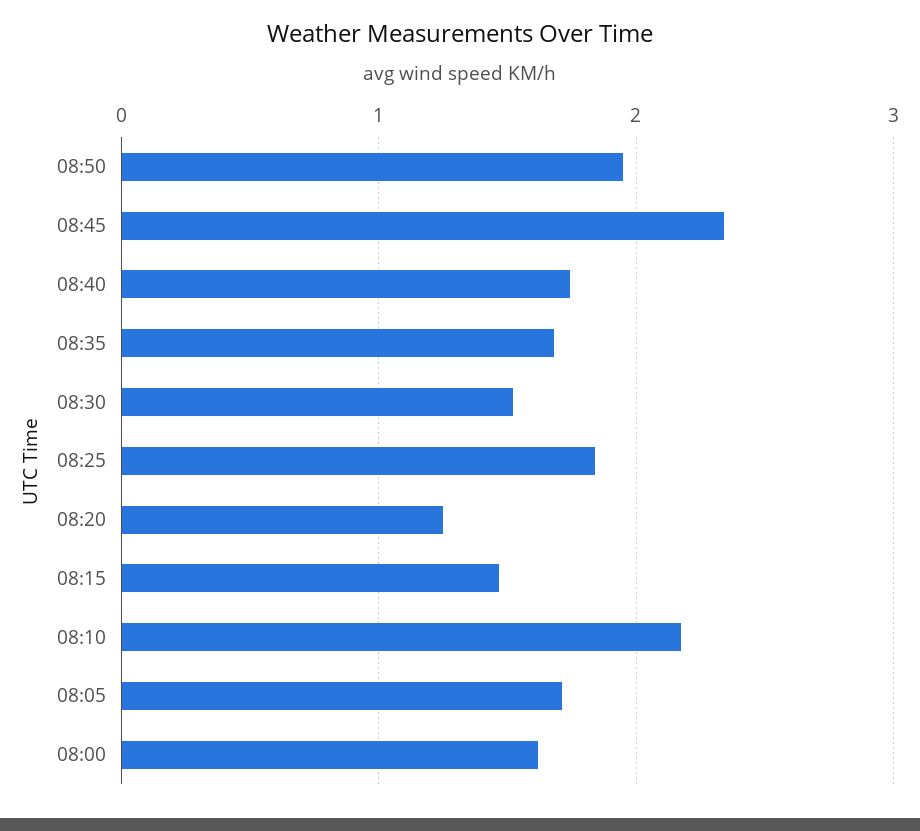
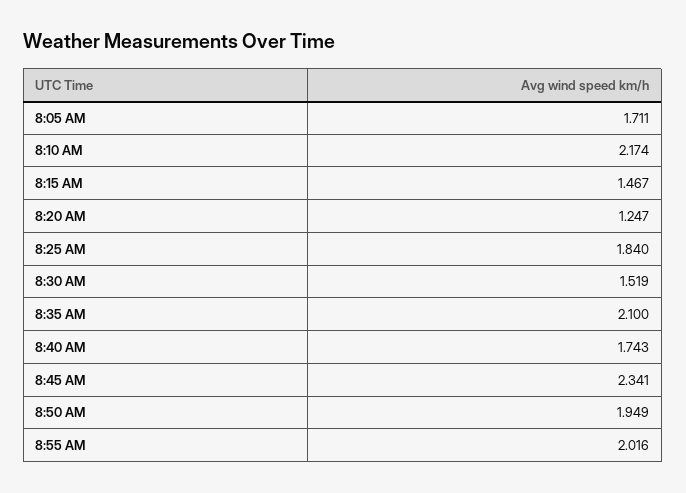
08:35: 1.7 -> 2.1
08:00: 1.6 -> none
8:55 AM: none -> 2.016

